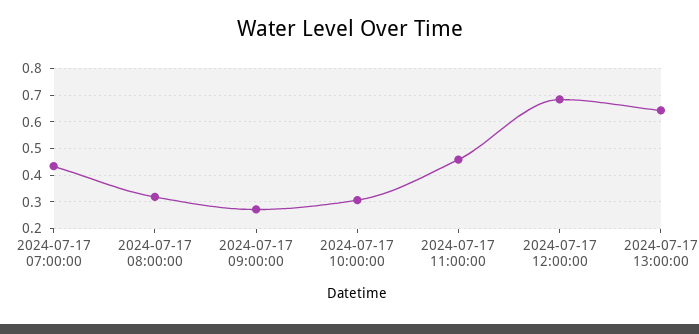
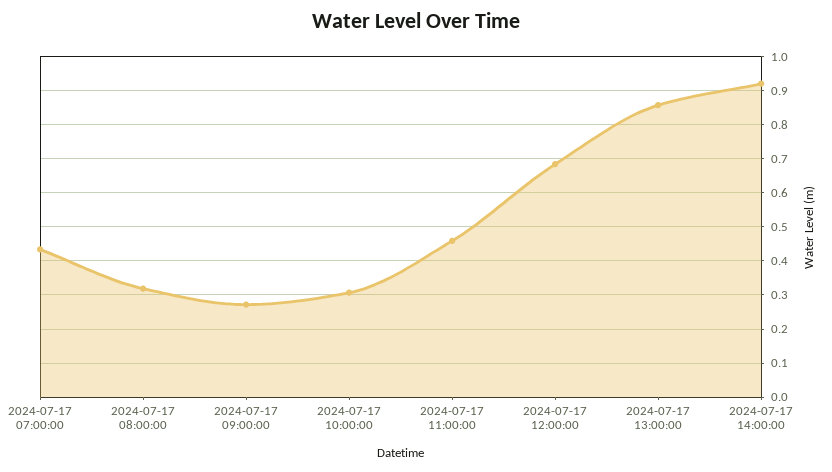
2024-07-17 13:00:00: 0.65 -> 0.86
2024-07-17 14:00:00: none -> 0.92

